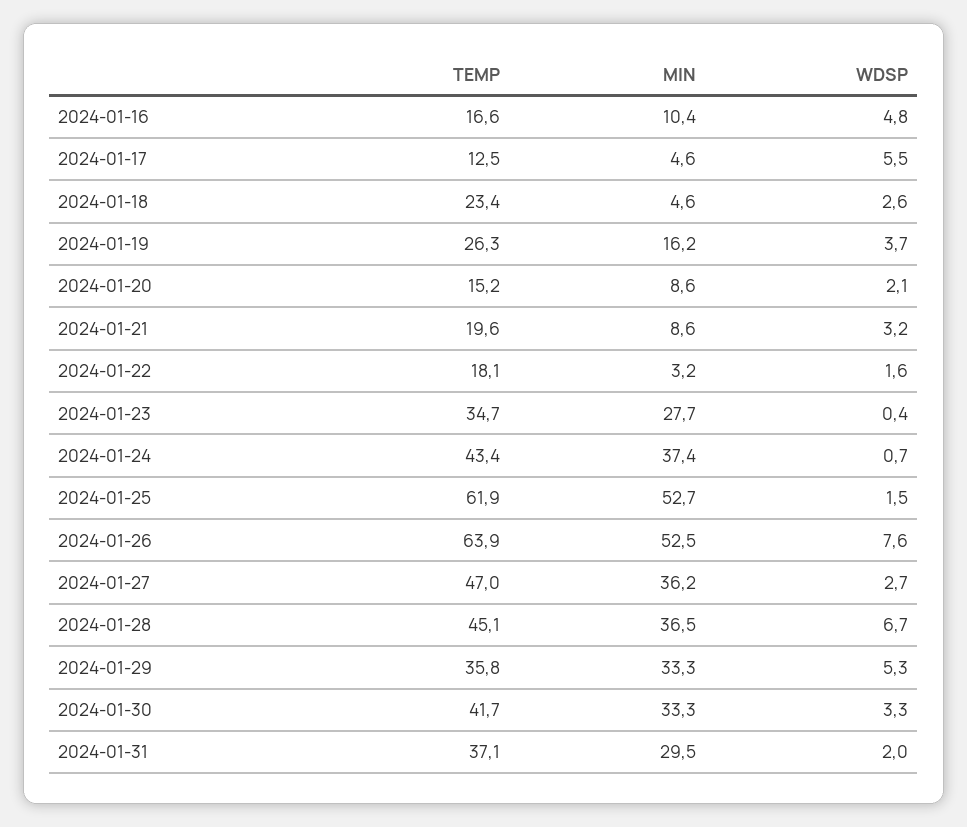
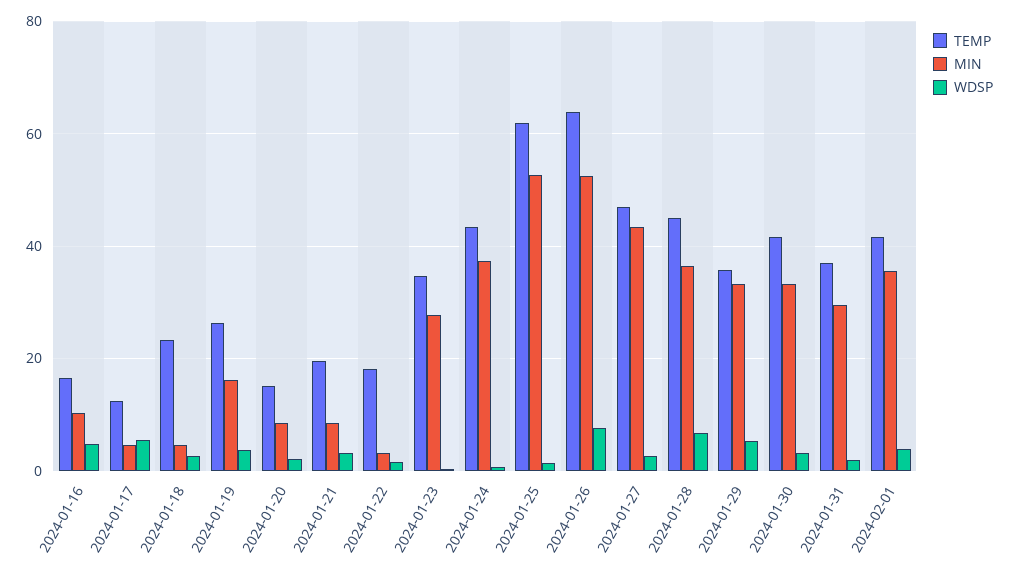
MIN, 2024-01-27: 36.2 -> 44
TEMP, 2024-02-01: none -> 42
MIN, 2024-02-01: none -> 36
WDSP, 2024-02-01: none -> 4

